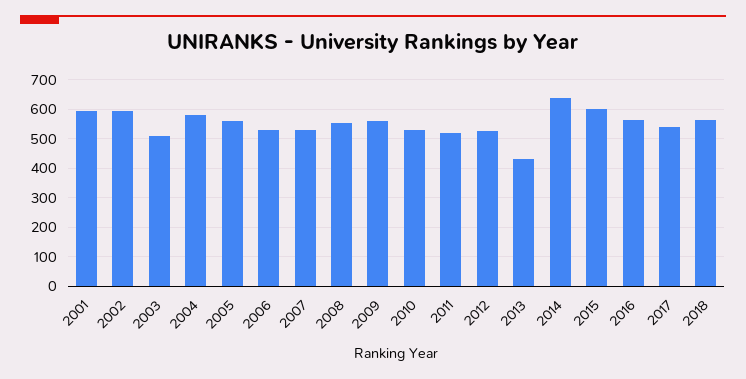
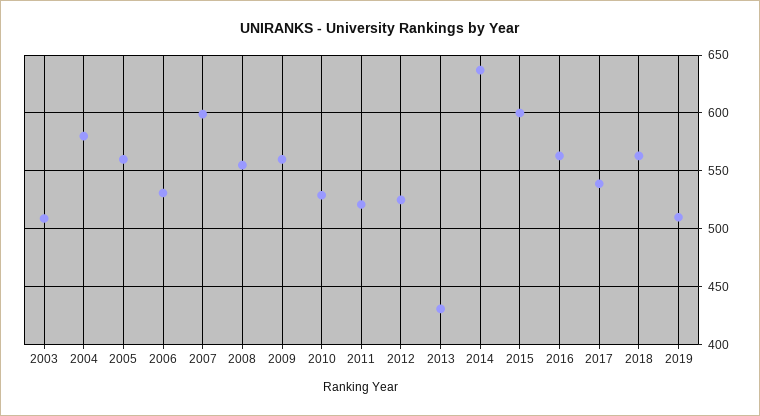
2001: 600 -> none
2002: 600 -> none
2007: 525 -> 600
2019: none -> 510

